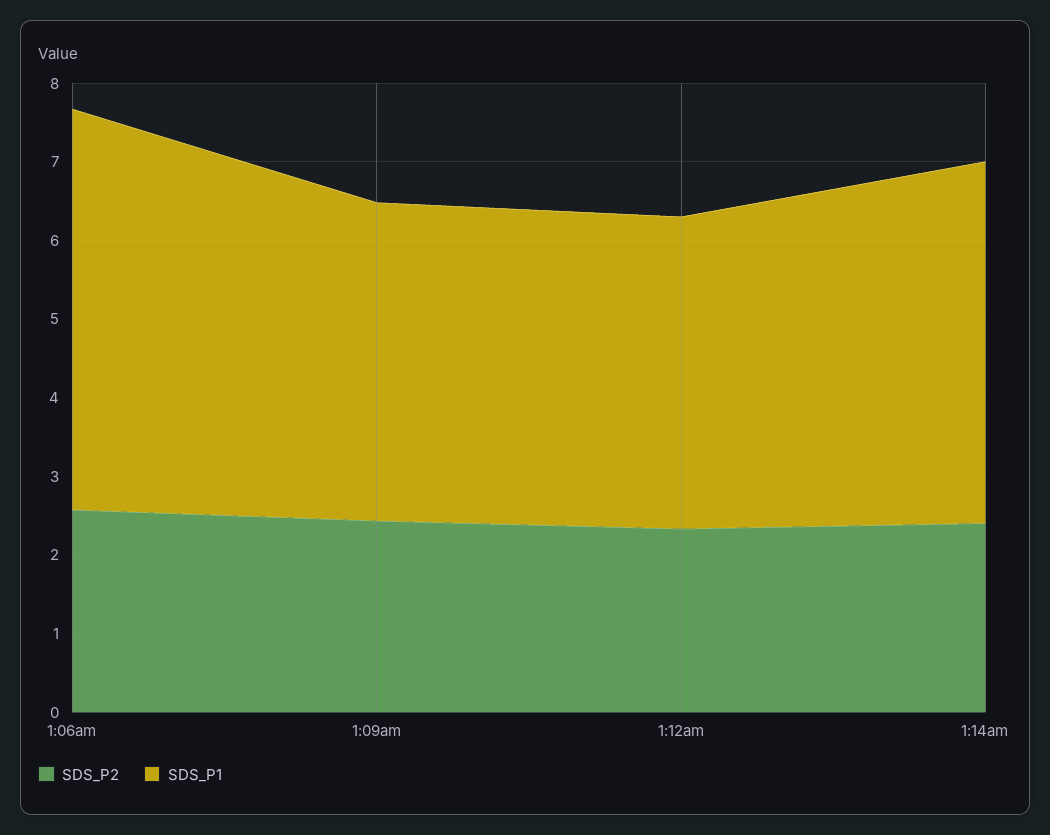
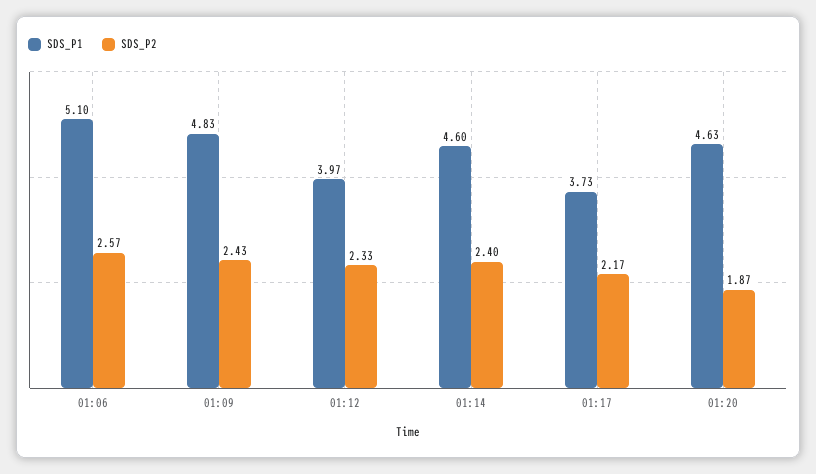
SDS_P1, 1:09am: 4 -> 4.83
SDS_P1, 01:17: none -> 3.73
SDS_P2, 01:17: none -> 2.17
SDS_P1, 01:20: none -> 4.63
SDS_P2, 01:20: none -> 1.87

